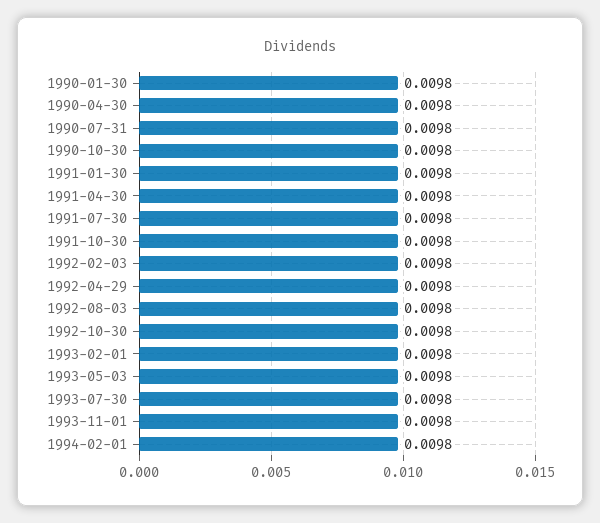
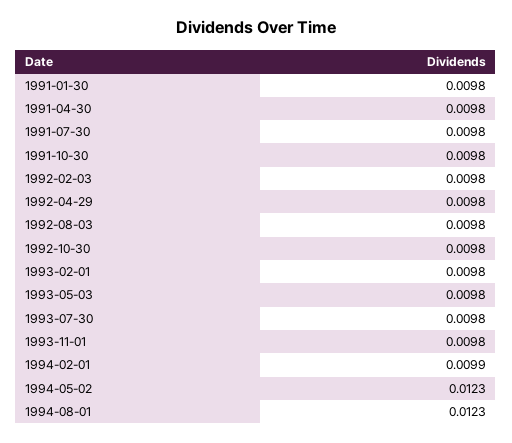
1990-01-30: 0.0098 -> none
1990-04-30: 0.0098 -> none
1990-07-31: 0.0098 -> none
1990-10-30: 0.0098 -> none
1994-02-01: 0.0098 -> 0.0099
1994-05-02: none -> 0.0123
1994-08-01: none -> 0.0123

